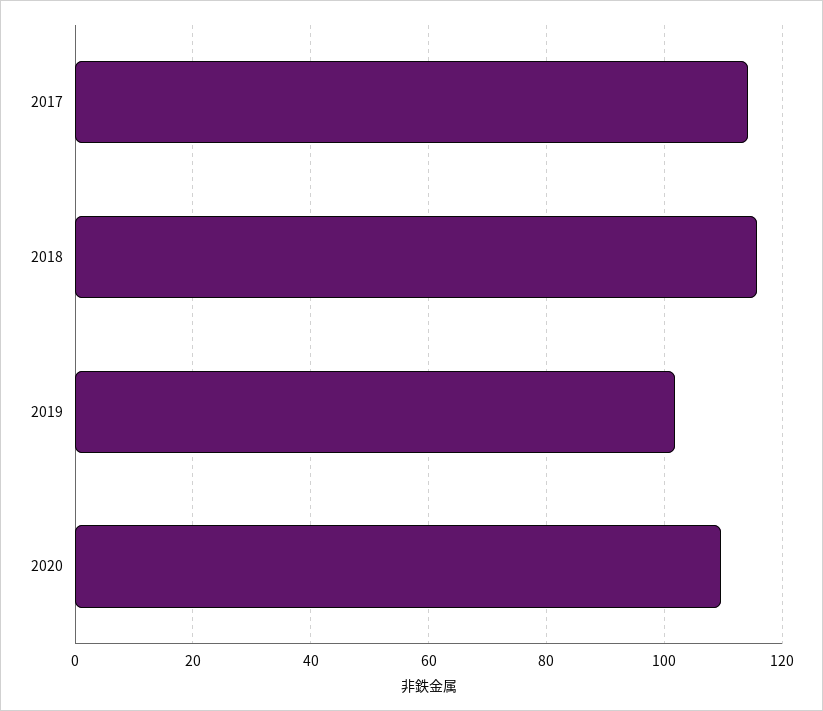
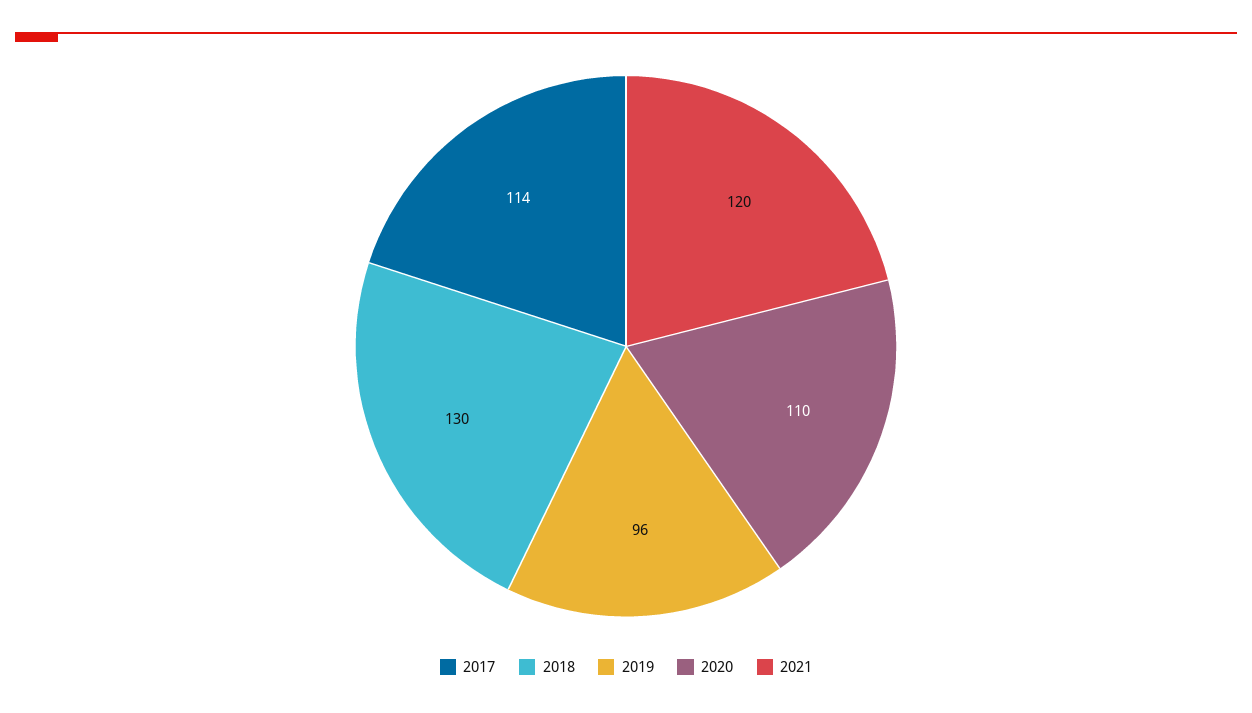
2018: 116 -> 130
2019: 102 -> 96
2021: none -> 120

